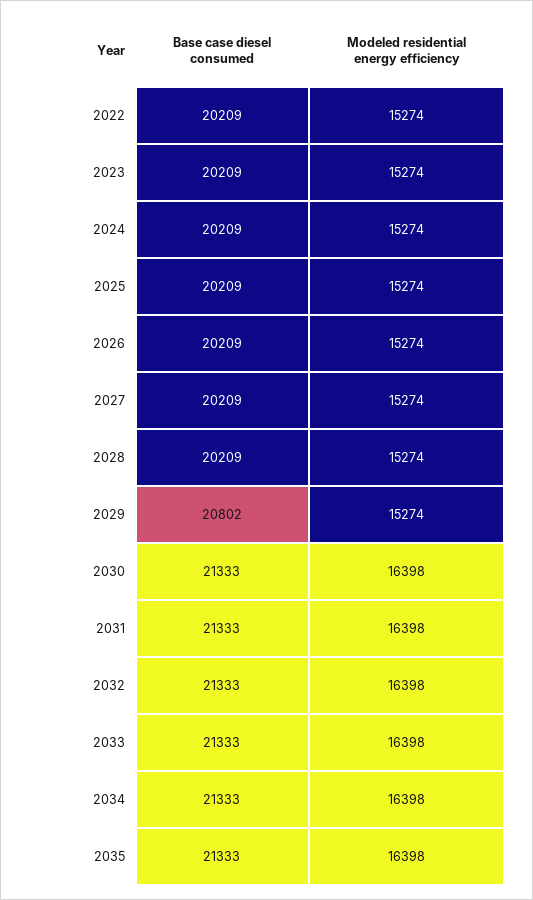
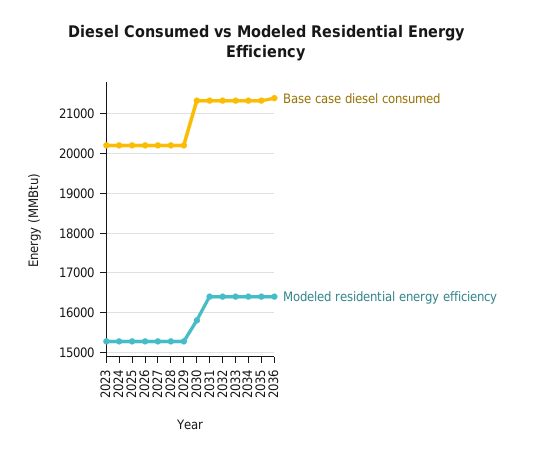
Base case diesel consumed, 2022: 20209 -> none
Modeled residential energy efficiency, 2022: 15274 -> none
Base case diesel consumed, 2029: 20802 -> 20200
Modeled residential energy efficiency, 2030: 16398 -> 15800
Base case diesel consumed, 2036: none -> 21400
Modeled residential energy efficiency, 2036: none -> 16400

